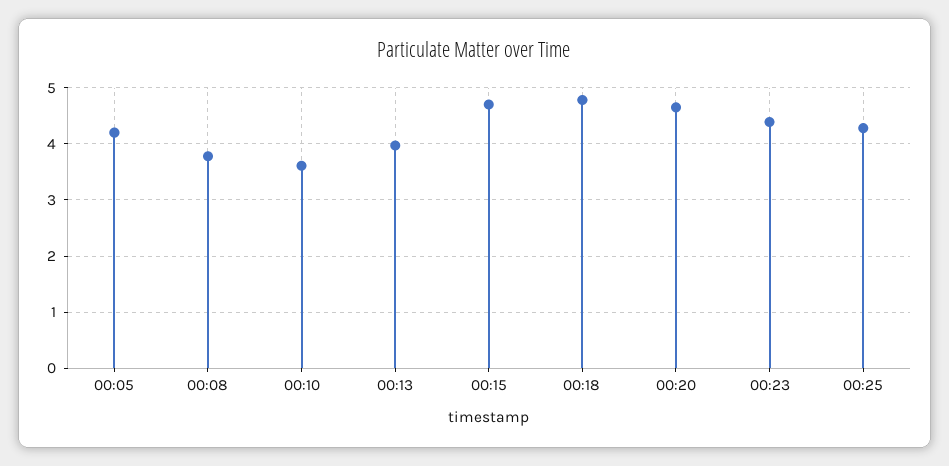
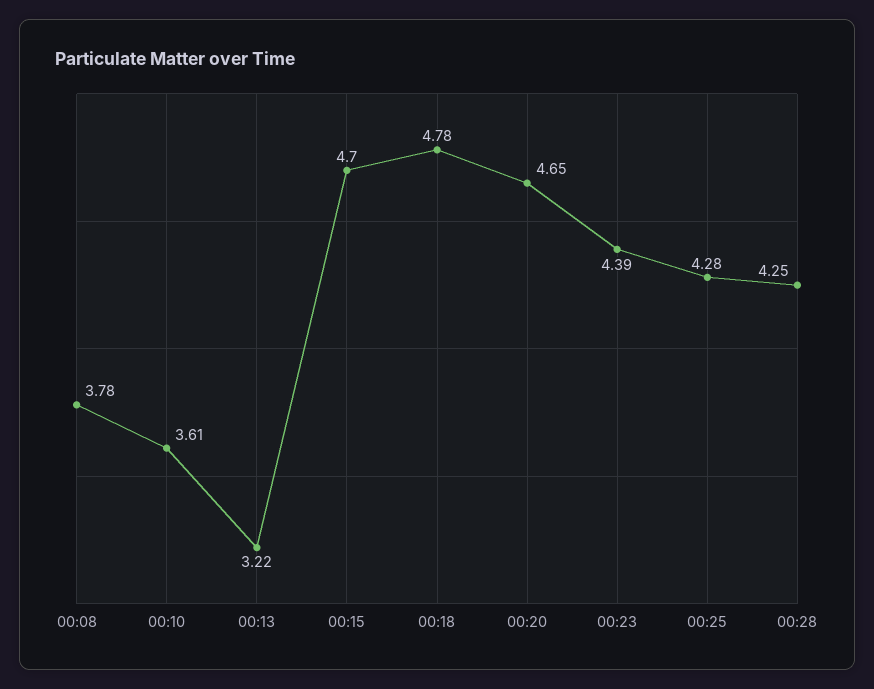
00:05: 4.2 -> none
00:13: 4 -> 3.22
00:28: none -> 4.25

